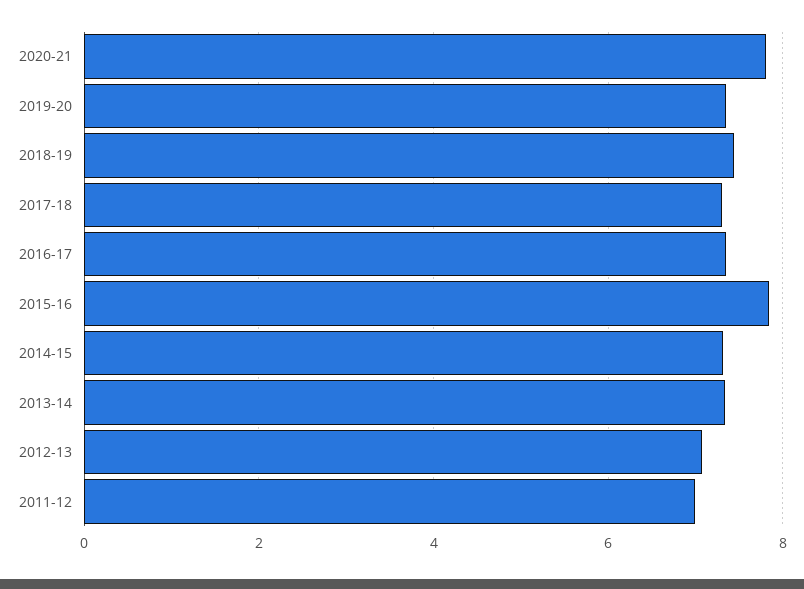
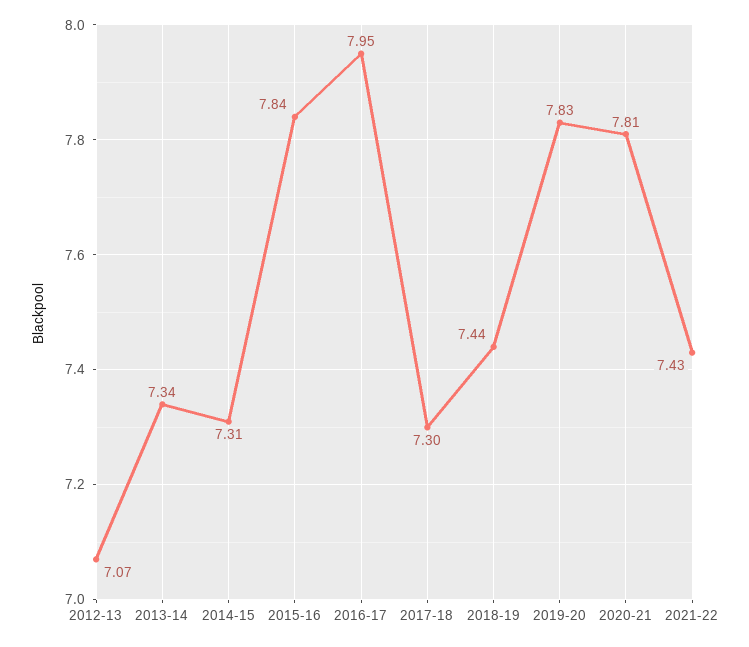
2019-20: 7.4 -> 7.83
2016-17: 7.4 -> 7.95
2011-12: 7 -> none
2021-22: none -> 7.43

